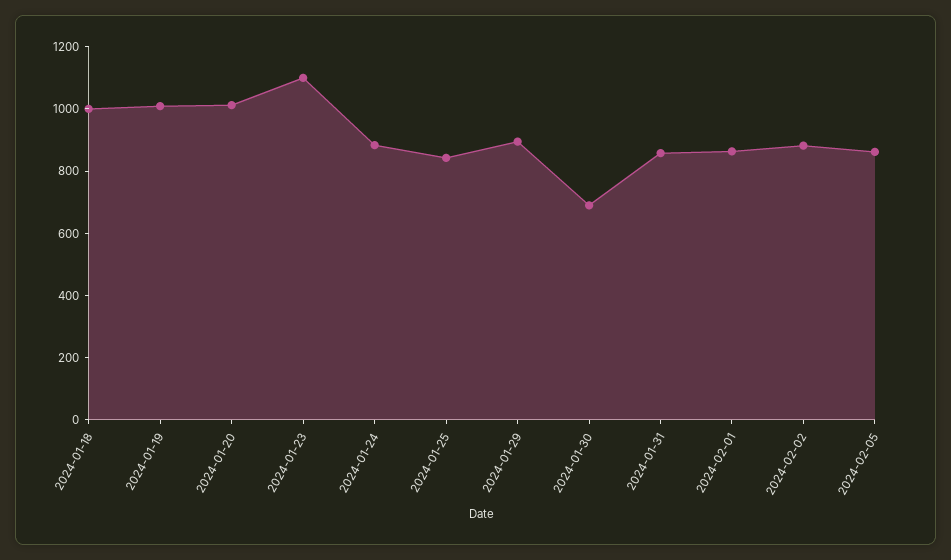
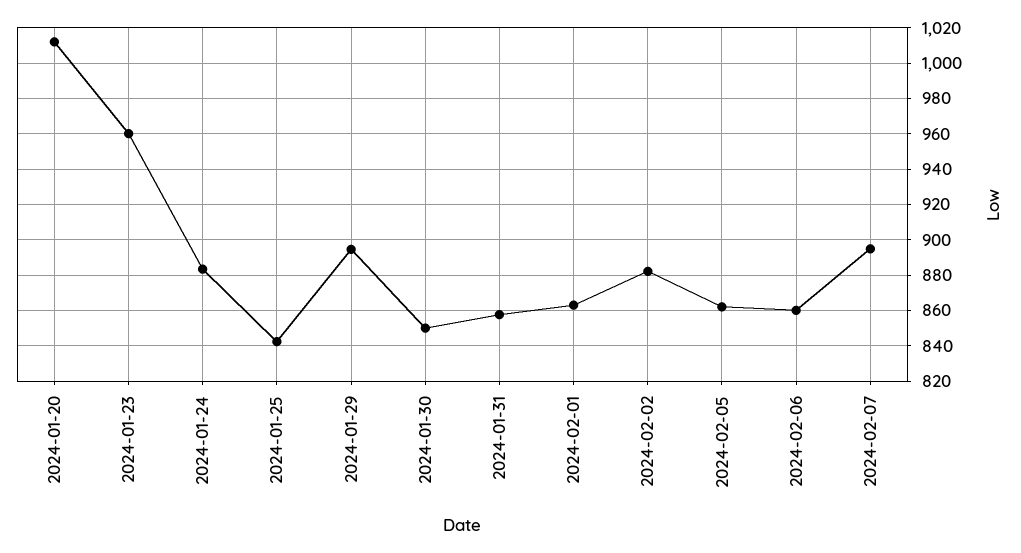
2024-01-18: 1000 -> none
2024-01-19: 1000 -> none
2024-01-23: 1100 -> 960
2024-01-30: 700 -> 850
2024-02-06: none -> 860
2024-02-07: none -> 895

